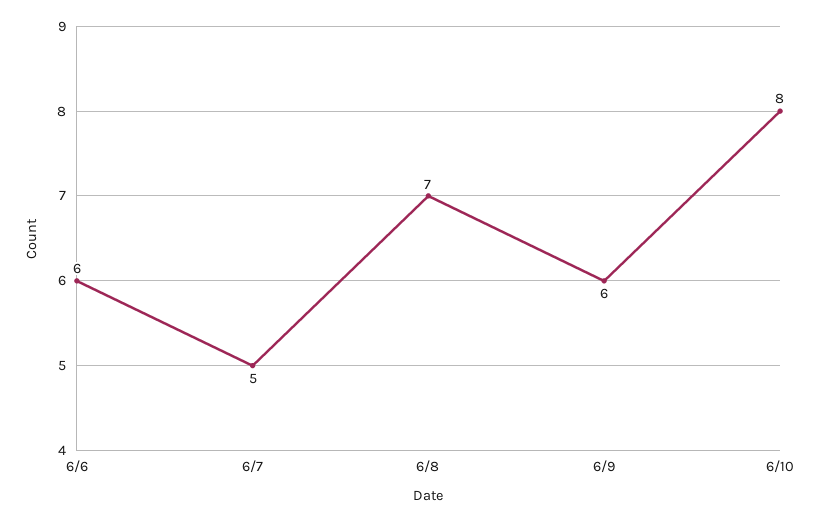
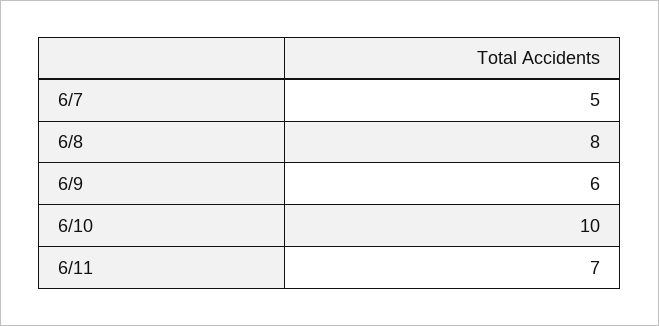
6/6: 6 -> none
6/8: 7 -> 8
6/10: 8 -> 10
6/11: none -> 7

